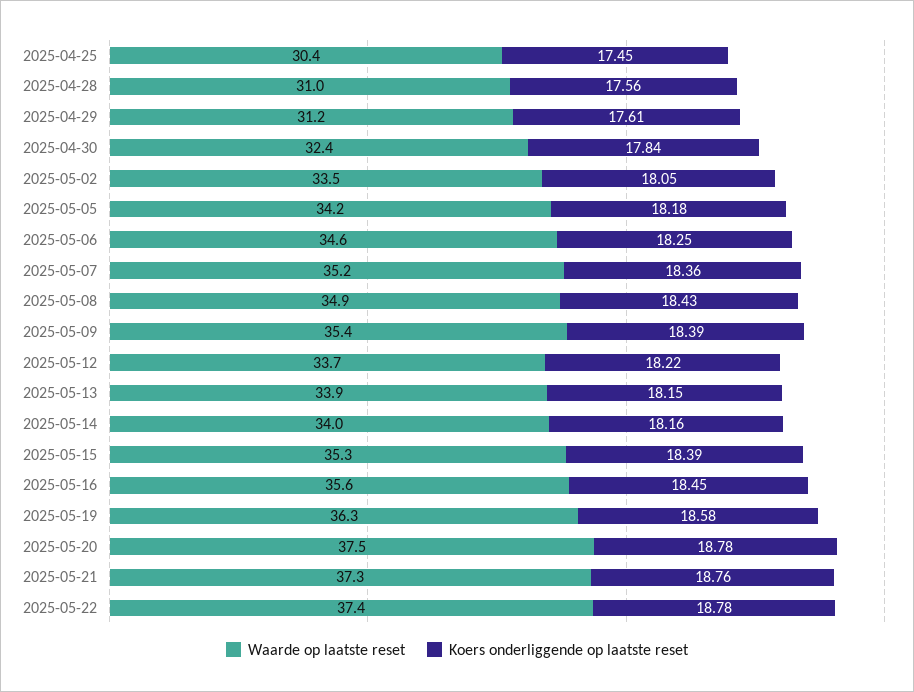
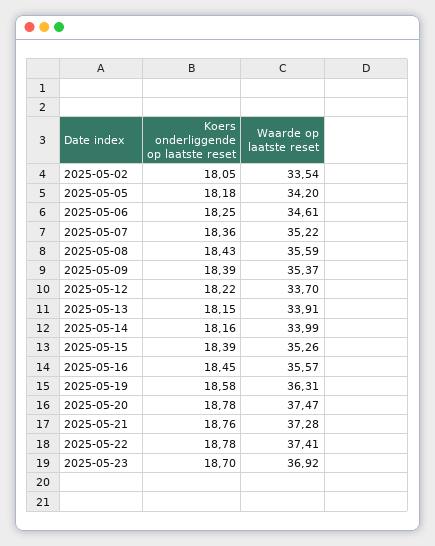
Waarde op laatste reset, 2025-04-25: 30.4 -> none
Koers onderliggende op laatste reset, 2025-04-25: 17.45 -> none
Waarde op laatste reset, 2025-04-28: 31 -> none
Koers onderliggende op laatste reset, 2025-04-28: 17.56 -> none
Waarde op laatste reset, 2025-04-29: 31.2 -> none
Koers onderliggende op laatste reset, 2025-04-29: 17.61 -> none
Waarde op laatste reset, 2025-04-30: 32.4 -> none
Koers onderliggende op laatste reset, 2025-04-30: 17.84 -> none
Waarde op laatste reset, 2025-05-08: 34.9 -> 35.59
Koers onderliggende op laatste reset, 2025-05-23: none -> 18.7
Waarde op laatste reset, 2025-05-23: none -> 36.92

